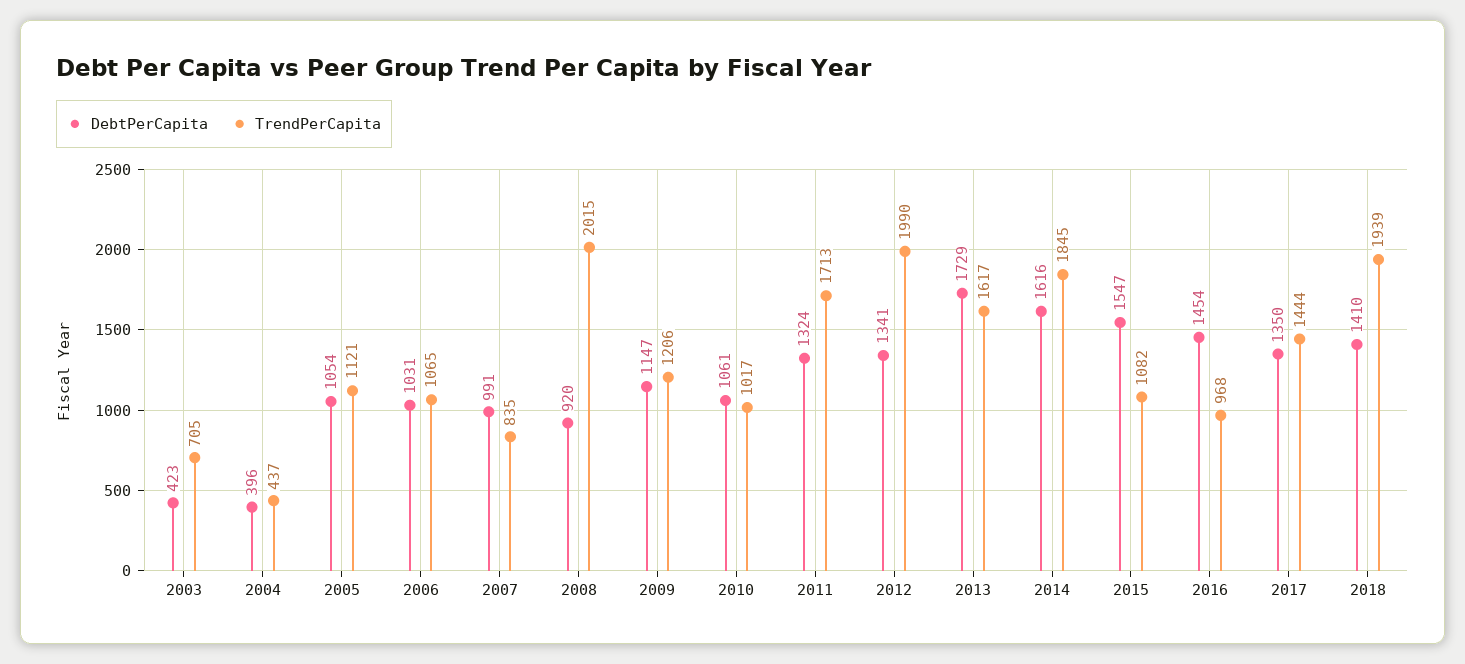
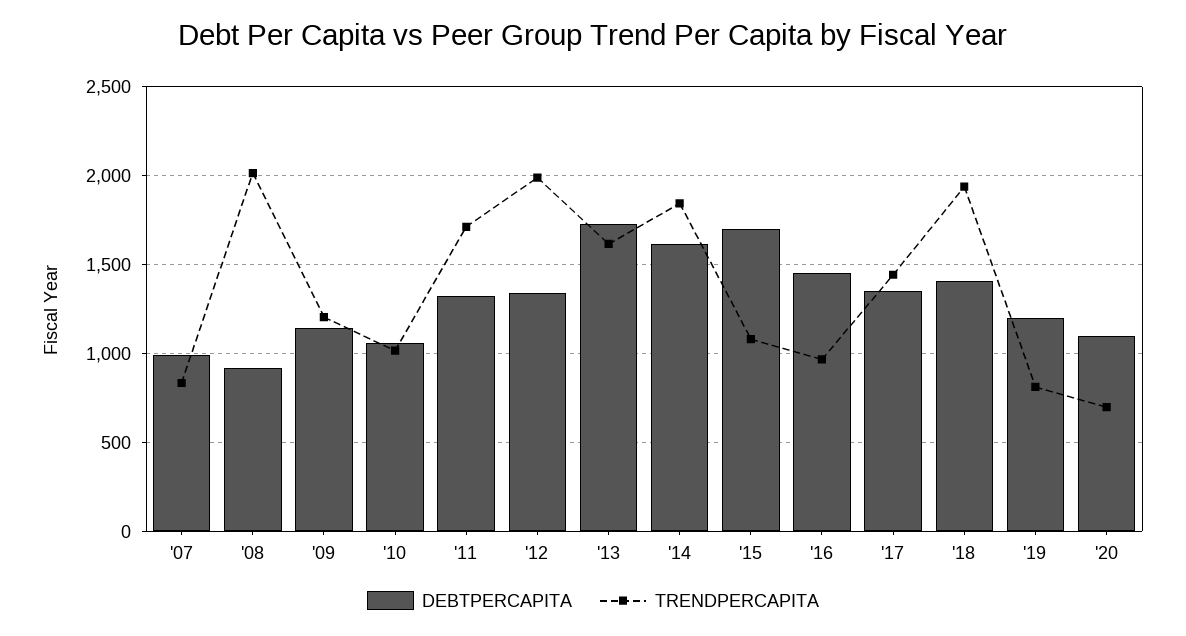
DebtPerCapita, 2003: 423 -> none
TrendPerCapita, 2003: 705 -> none
DebtPerCapita, 2004: 396 -> none
TrendPerCapita, 2004: 437 -> none
DebtPerCapita, 2005: 1054 -> none
TrendPerCapita, 2005: 1121 -> none
DebtPerCapita, 2006: 1031 -> none
TrendPerCapita, 2006: 1065 -> none
DebtPerCapita, 2015: 1547 -> 1700
DebtPerCapita, '19: none -> 1200
TrendPerCapita, '19: none -> 800
DebtPerCapita, '20: none -> 1100
TrendPerCapita, '20: none -> 700

